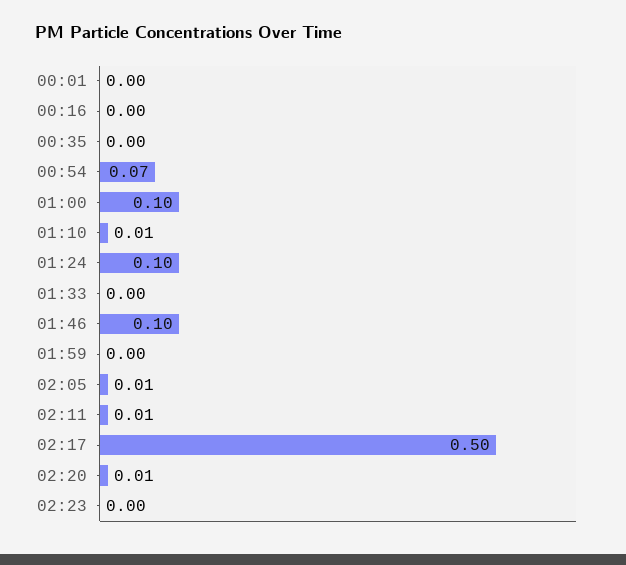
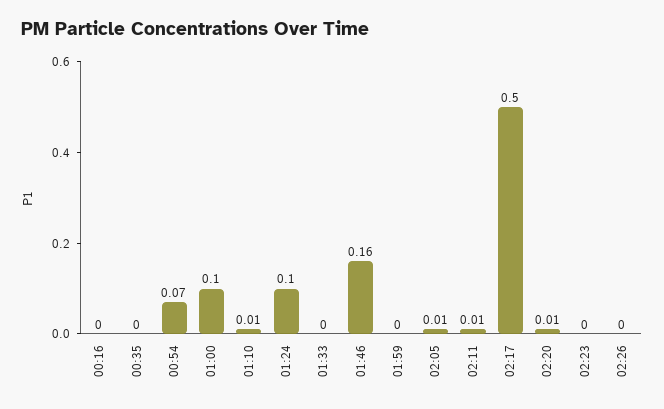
00:01: 0 -> none
01:46: 0.1 -> 0.16
02:26: none -> 0

